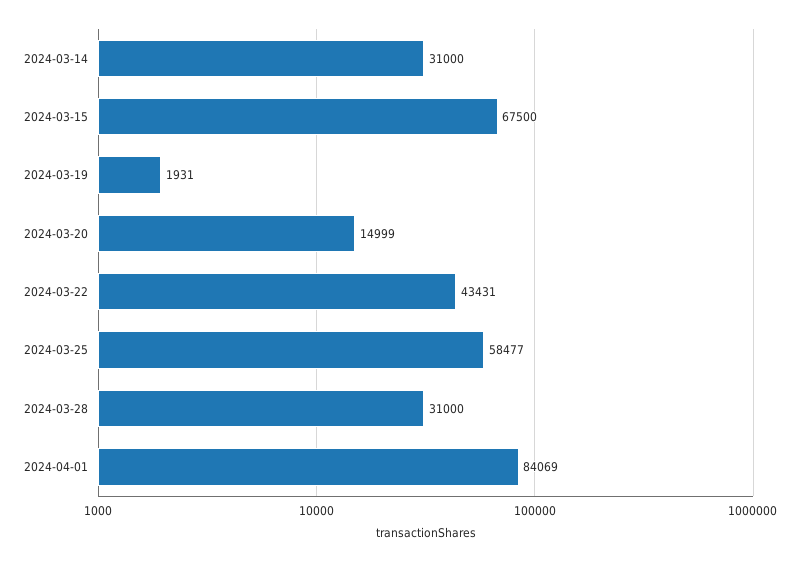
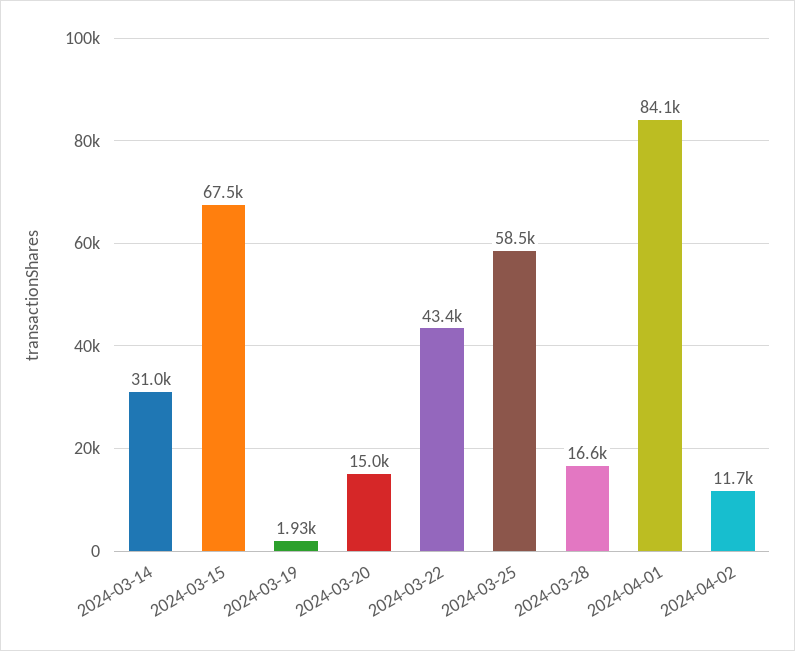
2024-03-28: 31000 -> 16600
2024-04-02: none -> 11700

